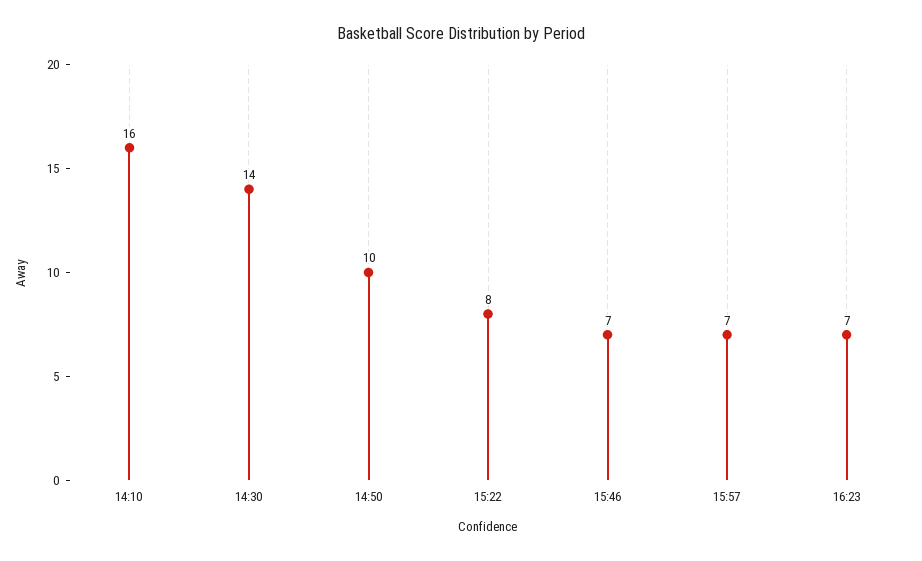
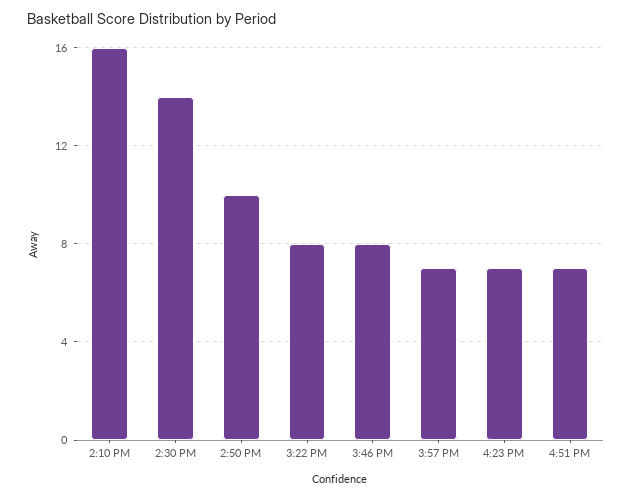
15:46: 7 -> 8
4:51 PM: none -> 7

